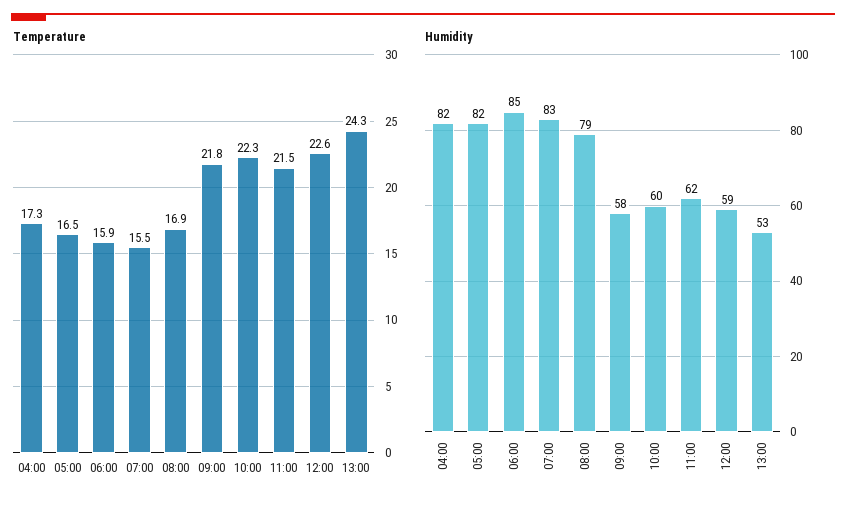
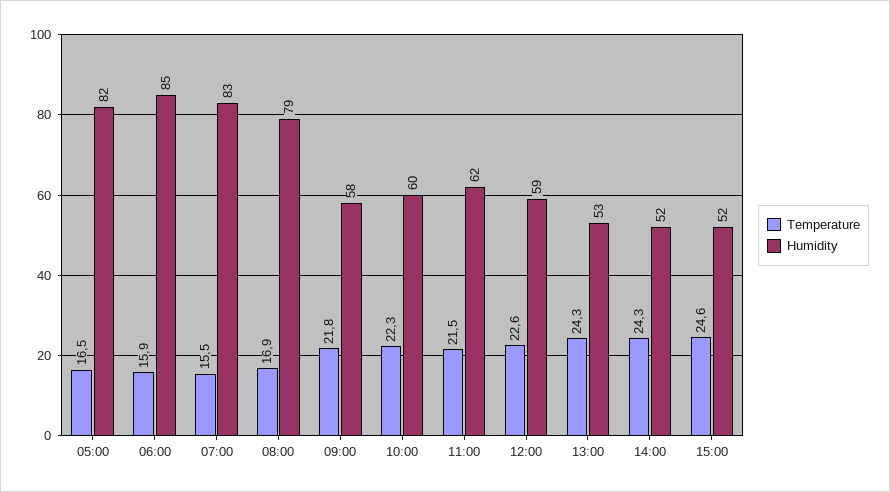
Temperature, 04:00: 17.3 -> none
Humidity, 04:00: 82 -> none
Temperature, 14:00: none -> 24.3
Humidity, 14:00: none -> 52
Temperature, 15:00: none -> 24.6
Humidity, 15:00: none -> 52

